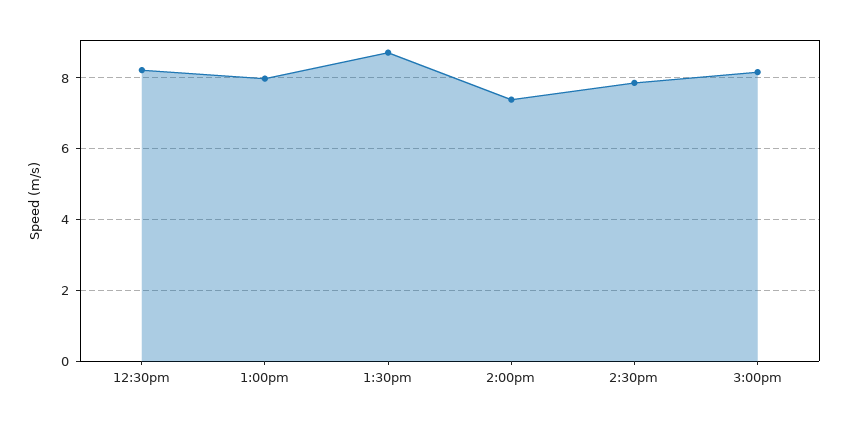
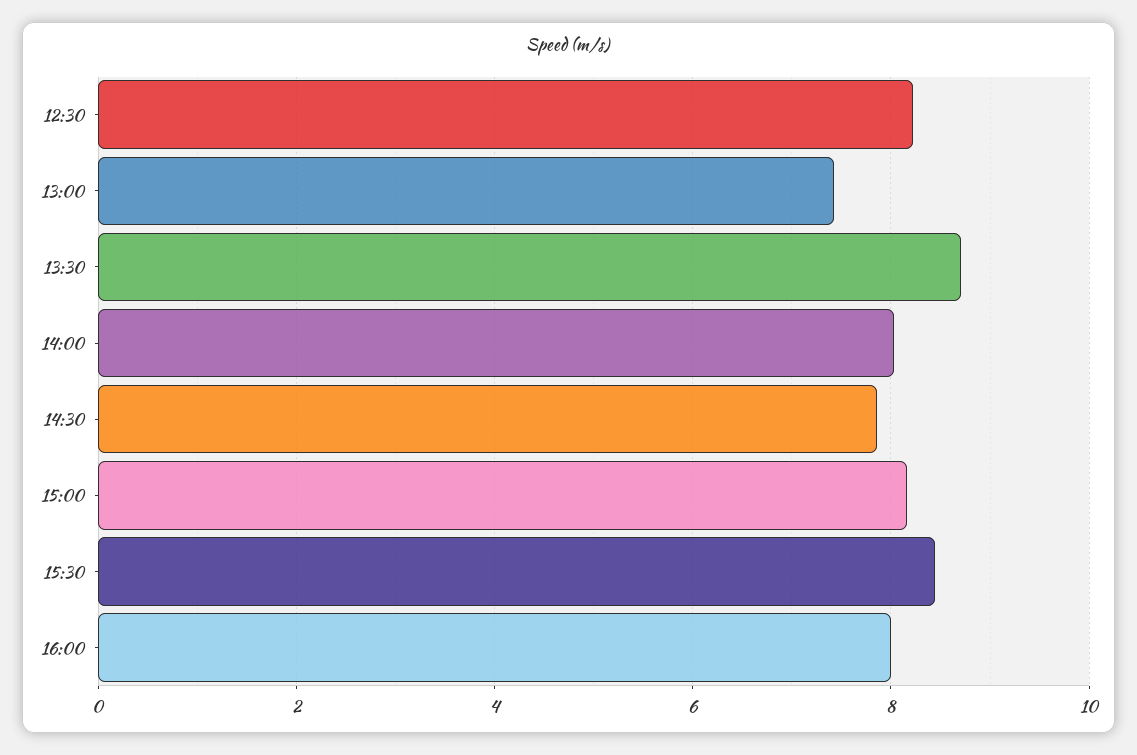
1:00pm: 8 -> 7.4
2:00pm: 7.4 -> 8
15:30: none -> 8.4
16:00: none -> 8

